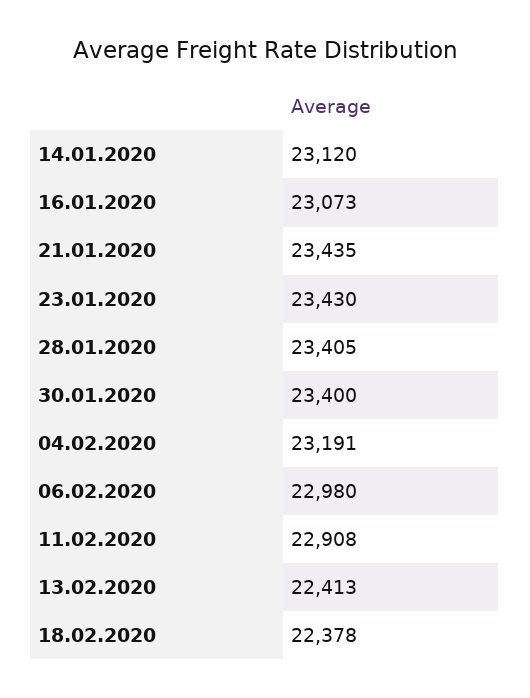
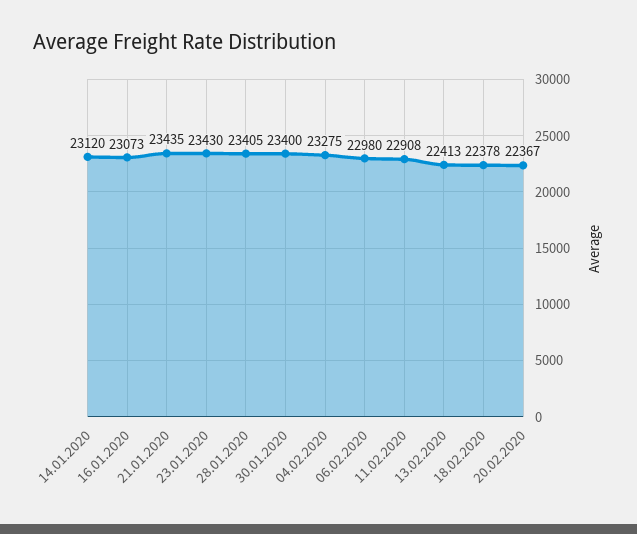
04.02.2020: 23191 -> 23275
20.02.2020: none -> 22367

